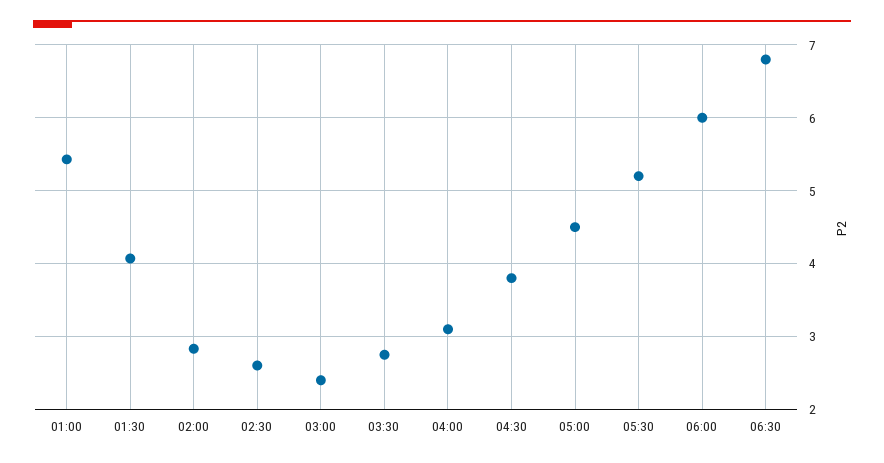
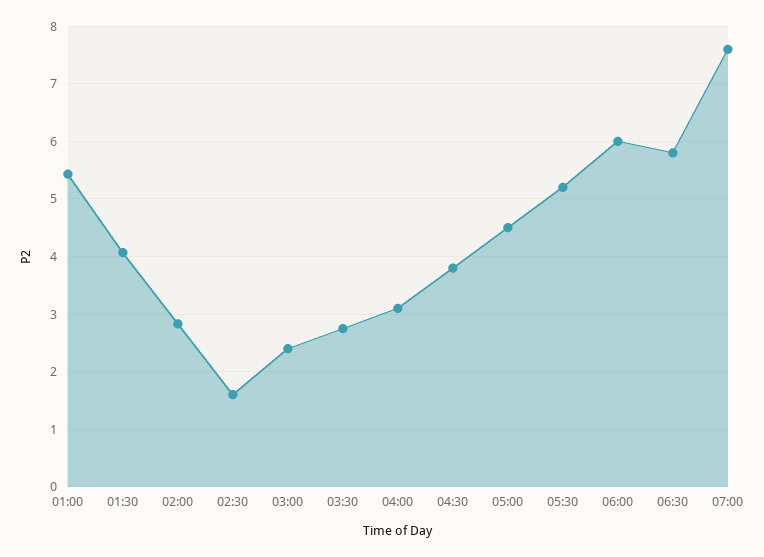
02:30: 2.6 -> 1.6
06:30: 6.8 -> 5.8
07:00: none -> 7.6

